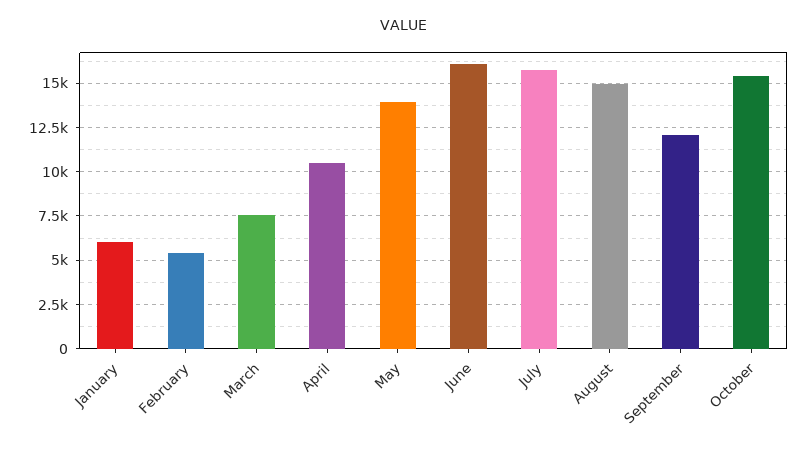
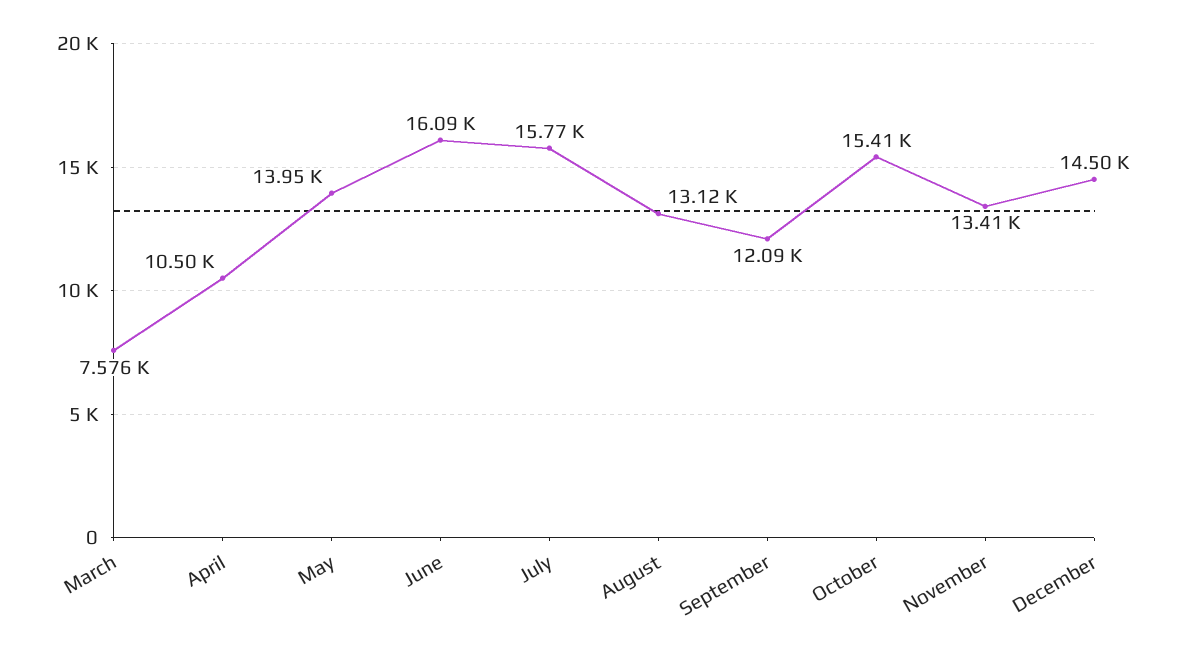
January: 6000 -> none
February: 5500 -> none
August: 15000 -> 13120
November: none -> 13410
December: none -> 14500

